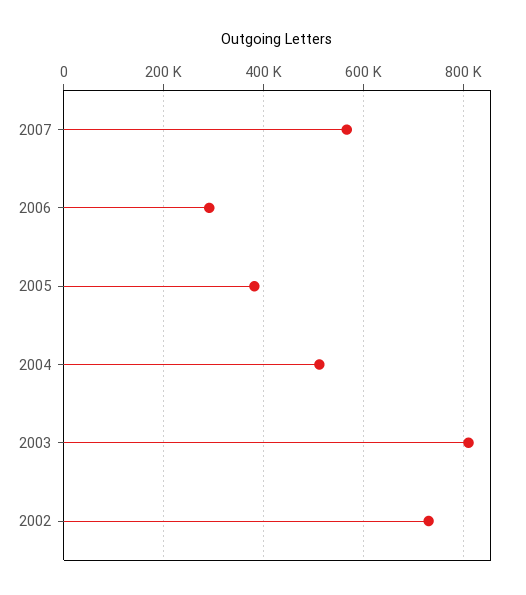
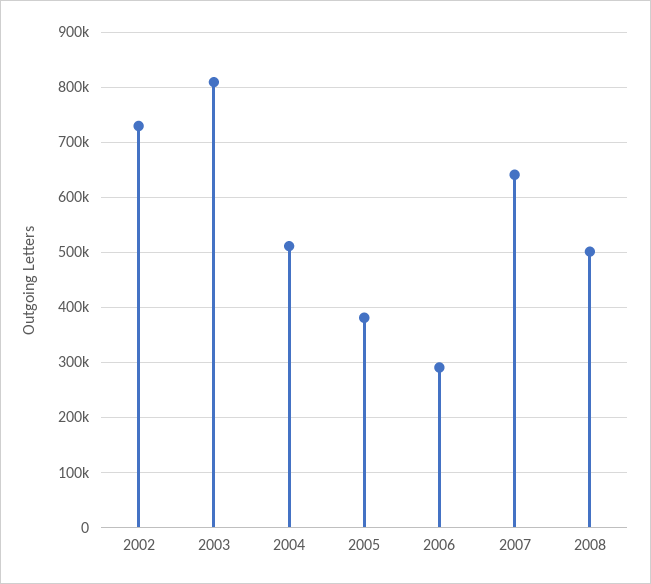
2007: 560000 -> 640000
2008: none -> 500000

